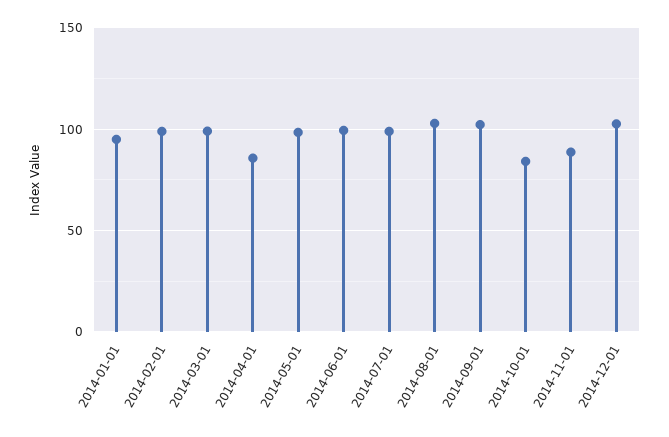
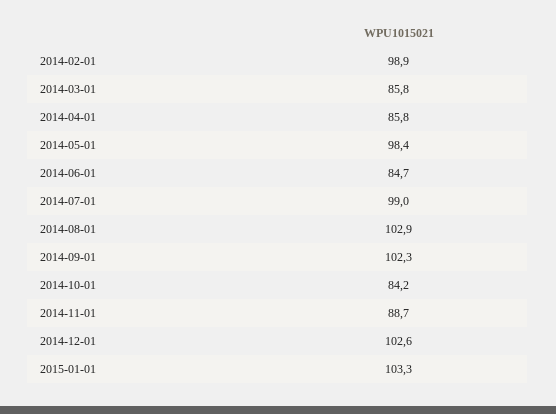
2014-01-01: 95 -> none
2014-03-01: 100 -> 85.8
2014-06-01: 100 -> 84.7
2015-01-01: none -> 103.3

